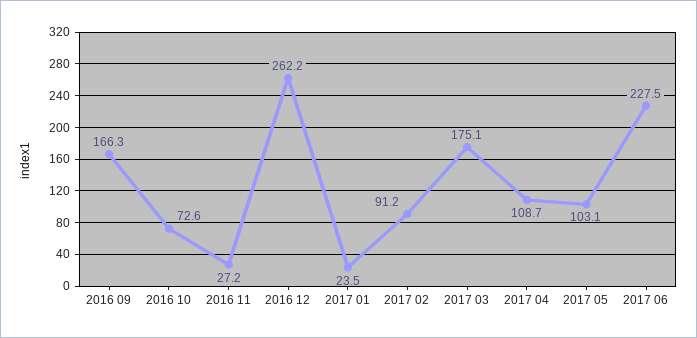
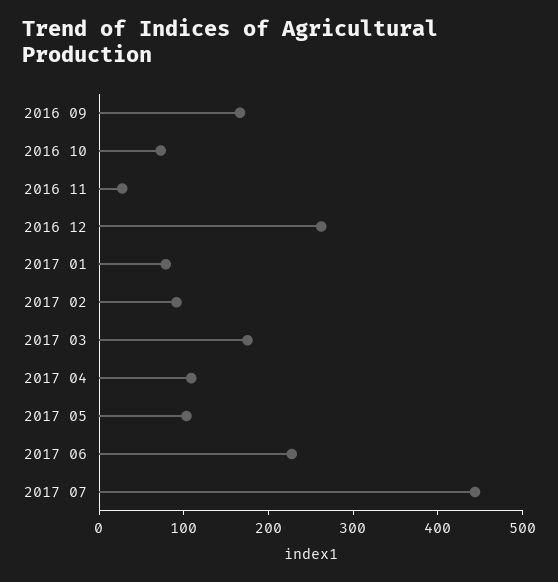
2017 01: 23.5 -> 80
2017 07: none -> 440

